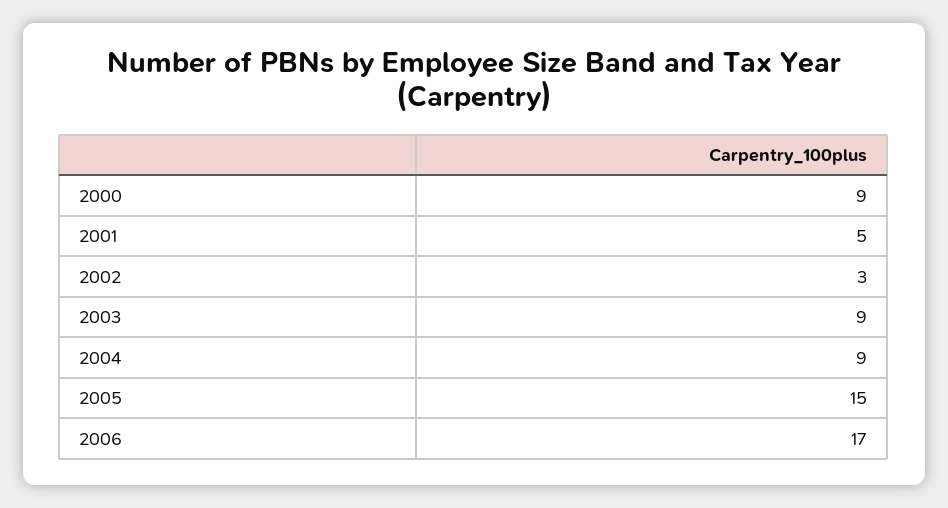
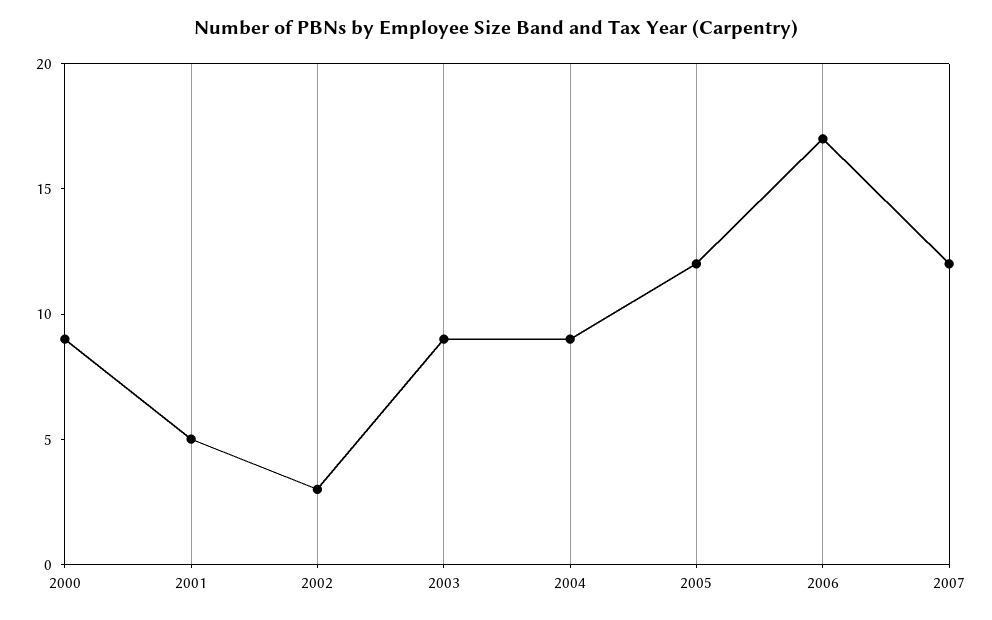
2005: 15 -> 12
2007: none -> 12

